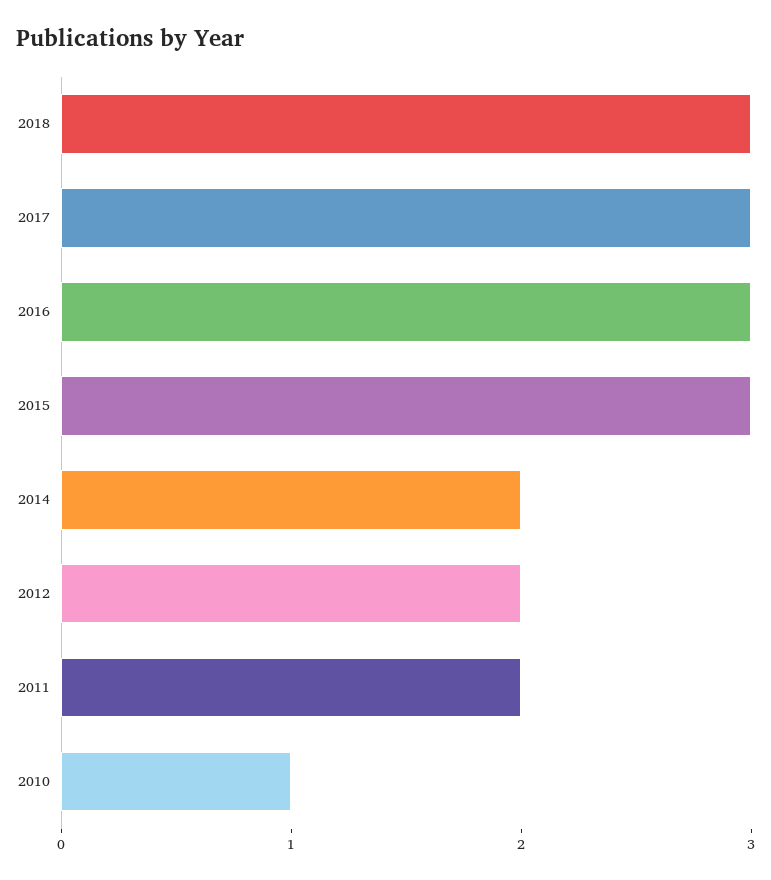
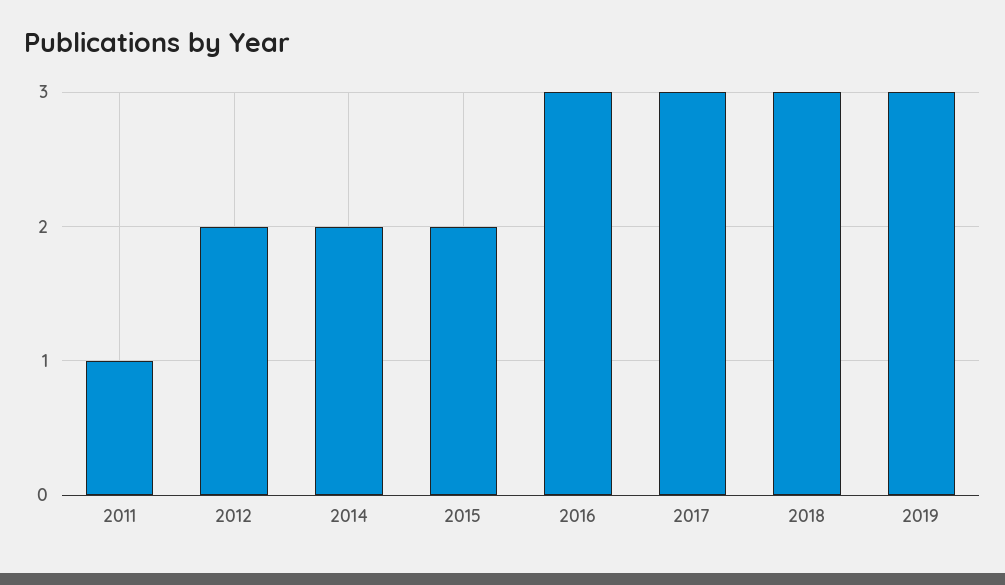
2015: 3 -> 2
2011: 2 -> 1
2010: 1 -> none
2019: none -> 3

